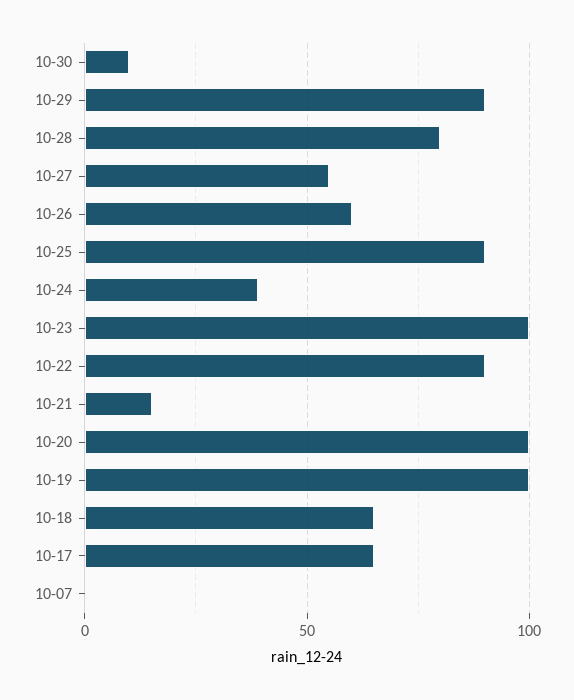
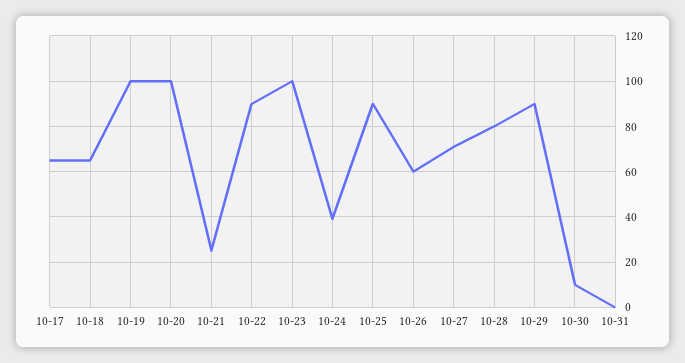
10-27: 55 -> 70
10-21: 15 -> 25
10-07: 0 -> none
10-31: none -> 0

